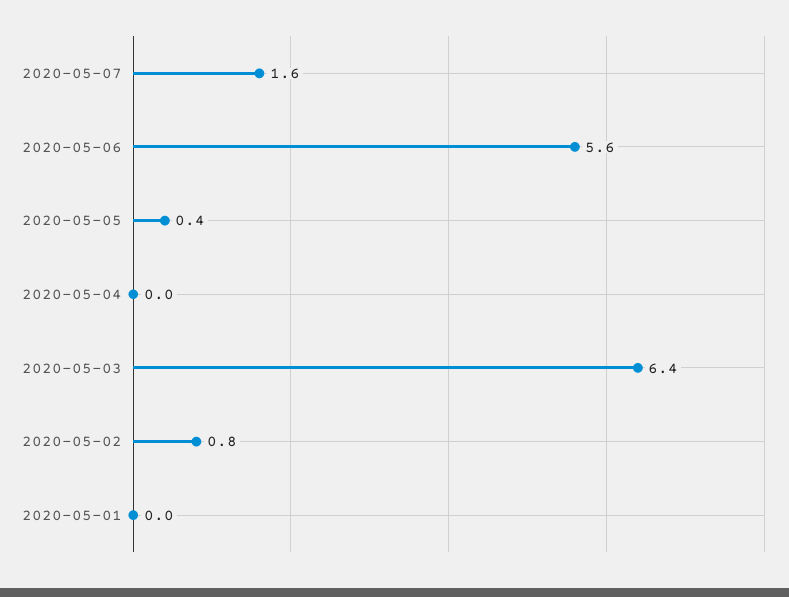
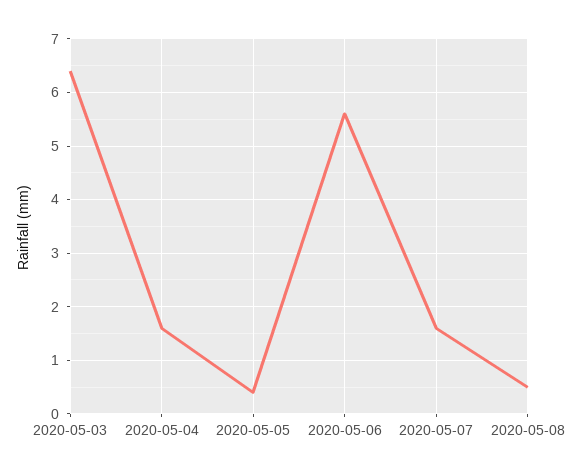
2020-05-04: 0 -> 1.5
2020-05-02: 0.8 -> none
2020-05-01: 0 -> none
2020-05-08: none -> 0.5

